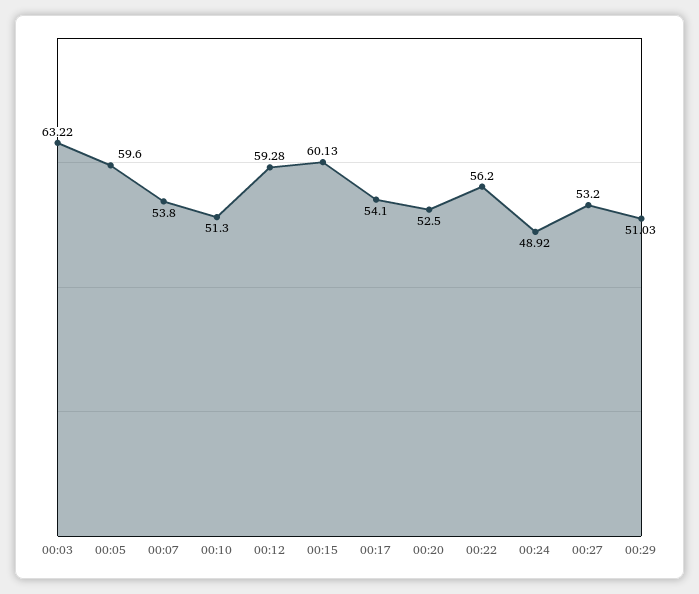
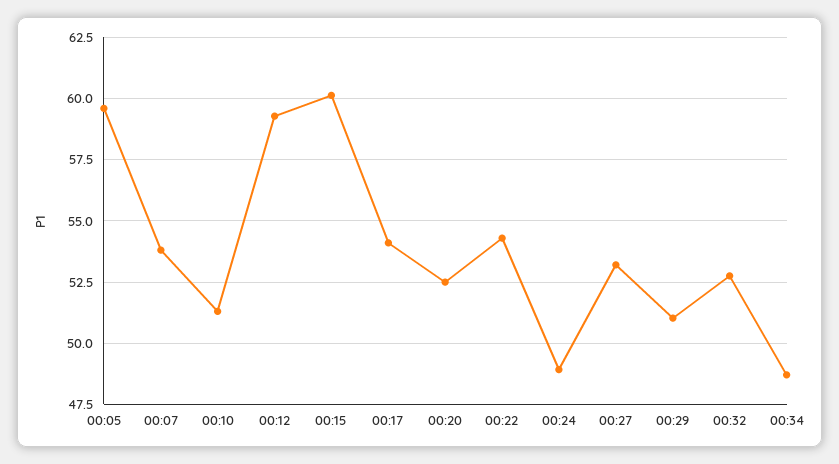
00:03: 63.22 -> none
00:22: 56.2 -> 54.25
00:32: none -> 52.75
00:34: none -> 48.75

